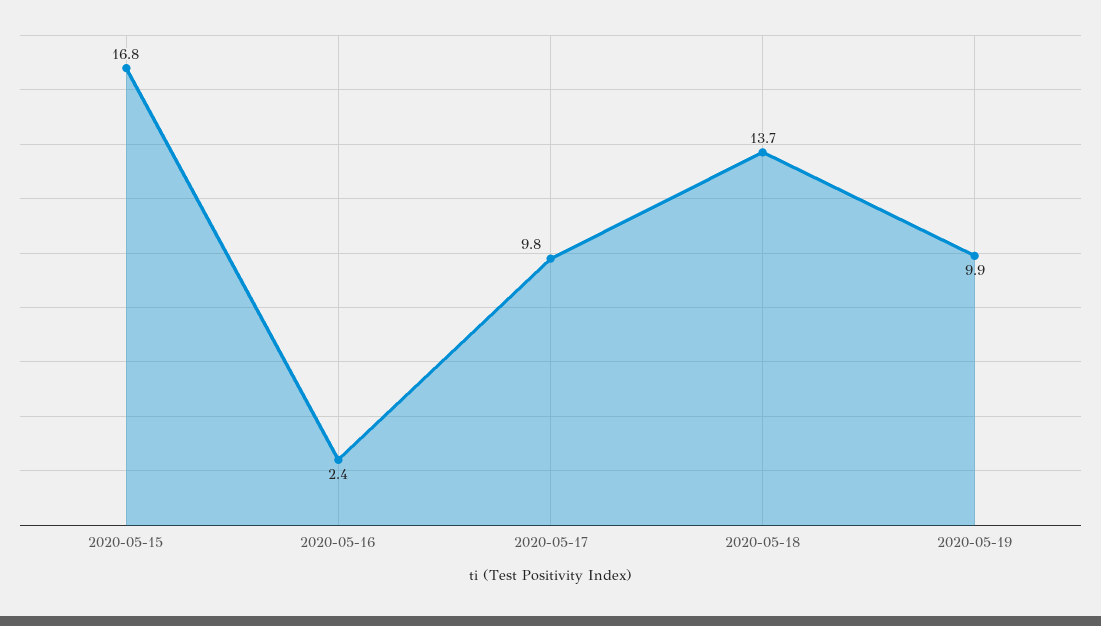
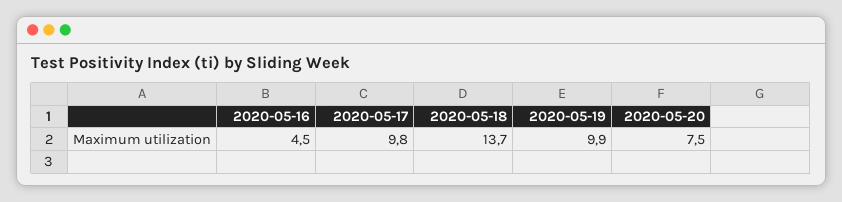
2020-05-15: 16.8 -> none
2020-05-16: 2.4 -> 4.5
2020-05-20: none -> 7.5

